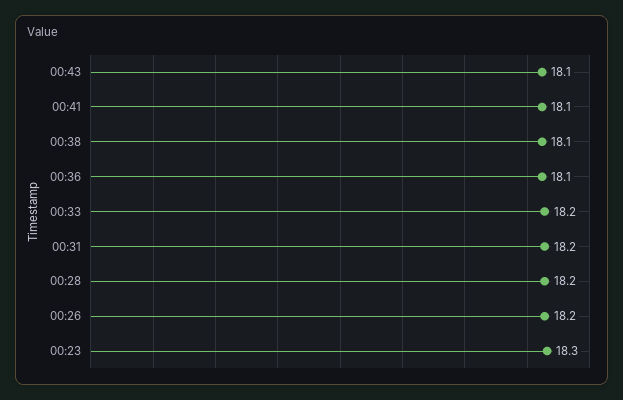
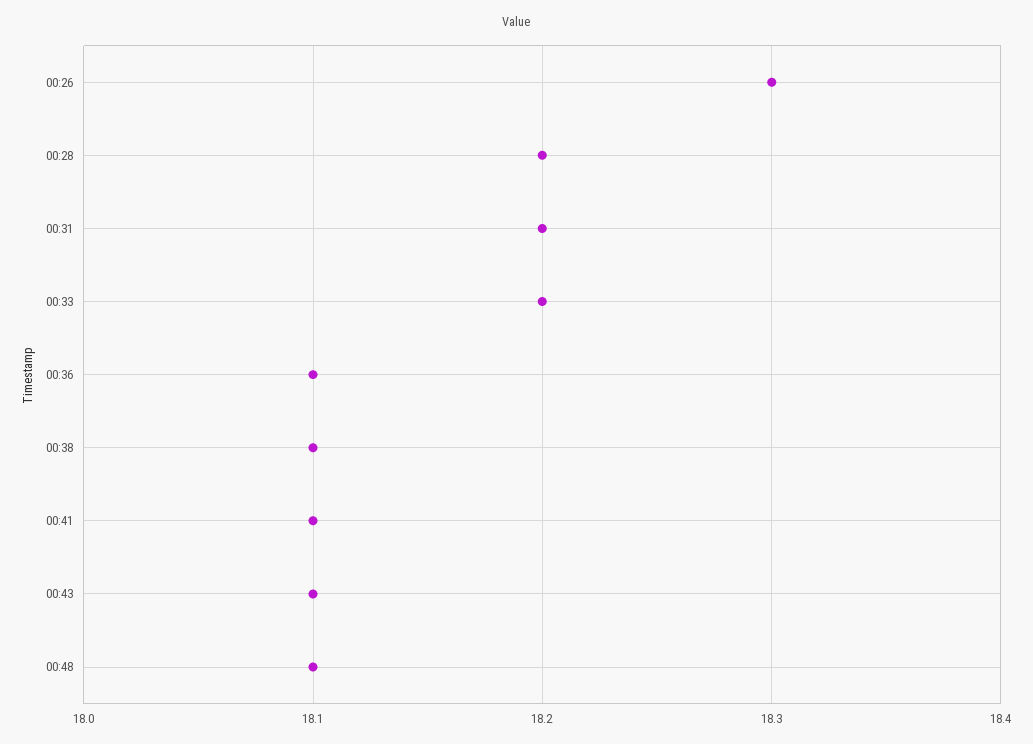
00:26: 18.2 -> 18.3
00:23: 18.3 -> none
00:48: none -> 18.1

